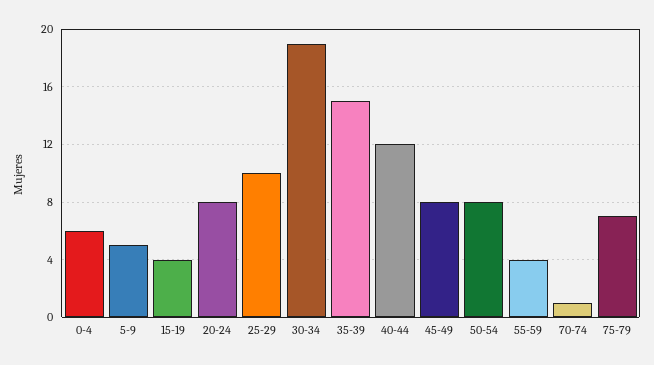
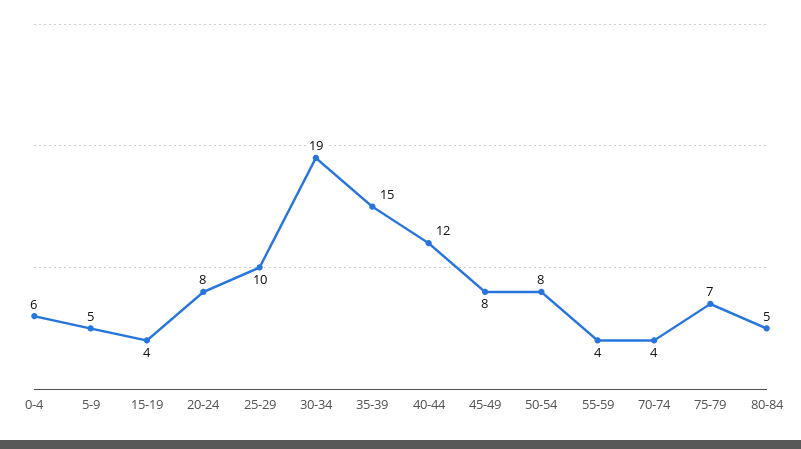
70-74: 1 -> 4
80-84: none -> 5

